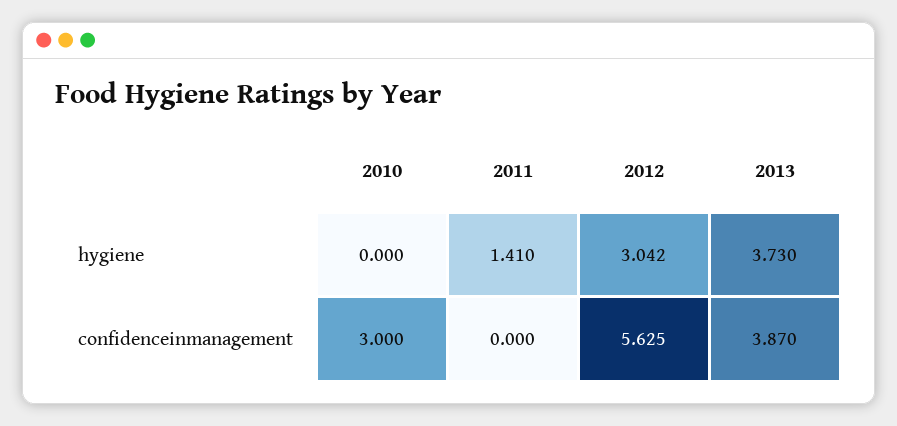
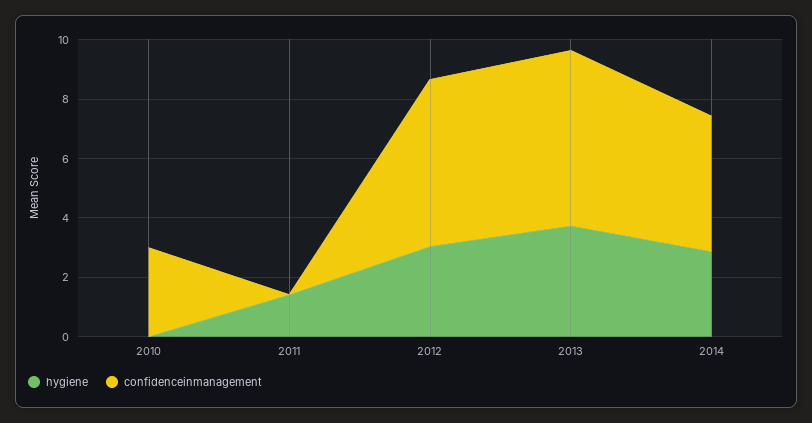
confidenceinmanagement, 2013: 3.87 -> 6
hygiene, 2014: none -> 3
confidenceinmanagement, 2014: none -> 4.5

